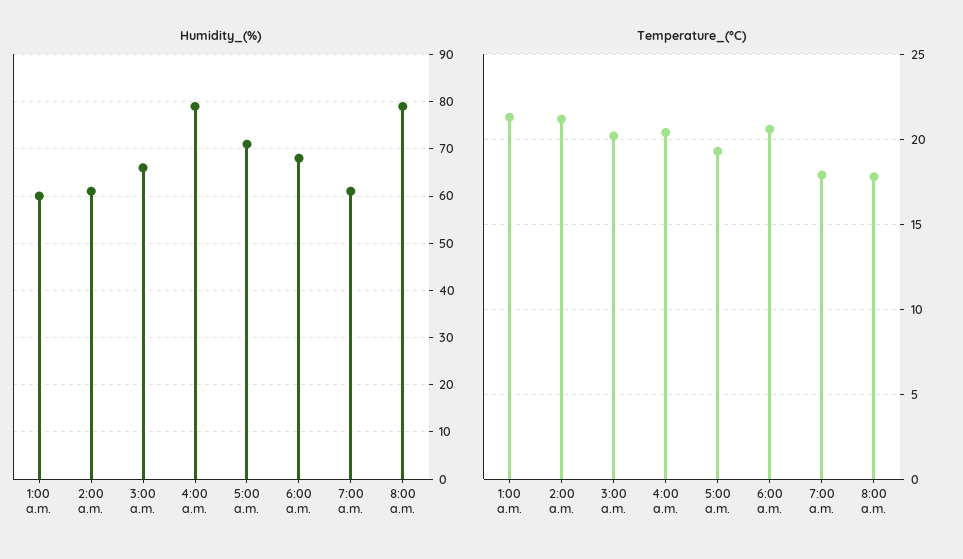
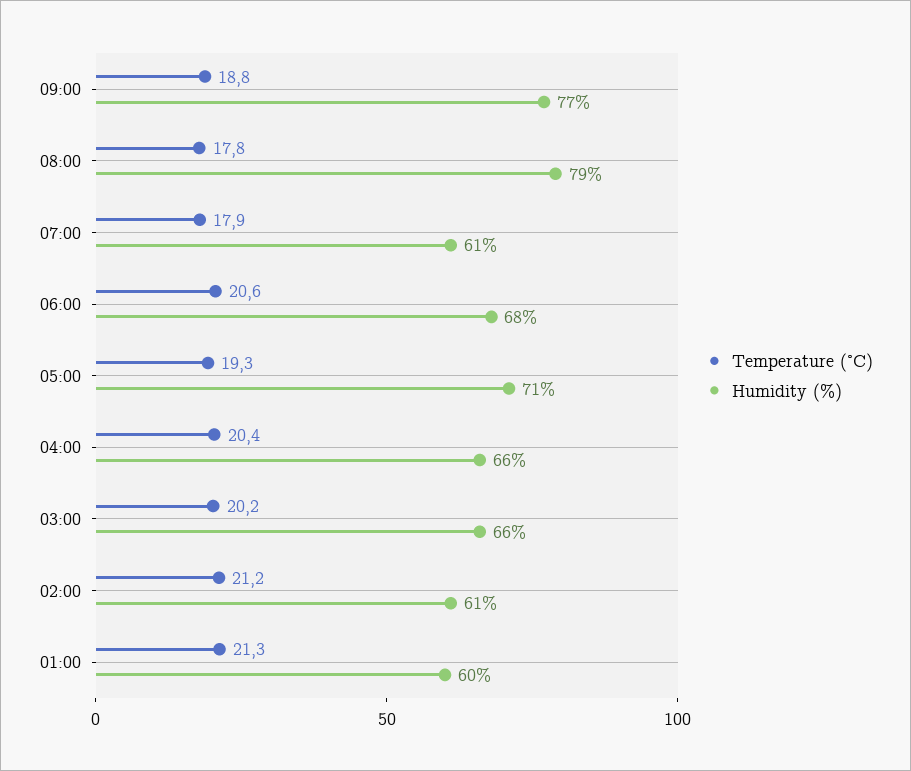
Humidity_(%), 4:00 a.m.: 80 -> 66
Temperature_(°C), 09:00: none -> 18.8
Humidity_(%), 09:00: none -> 77

